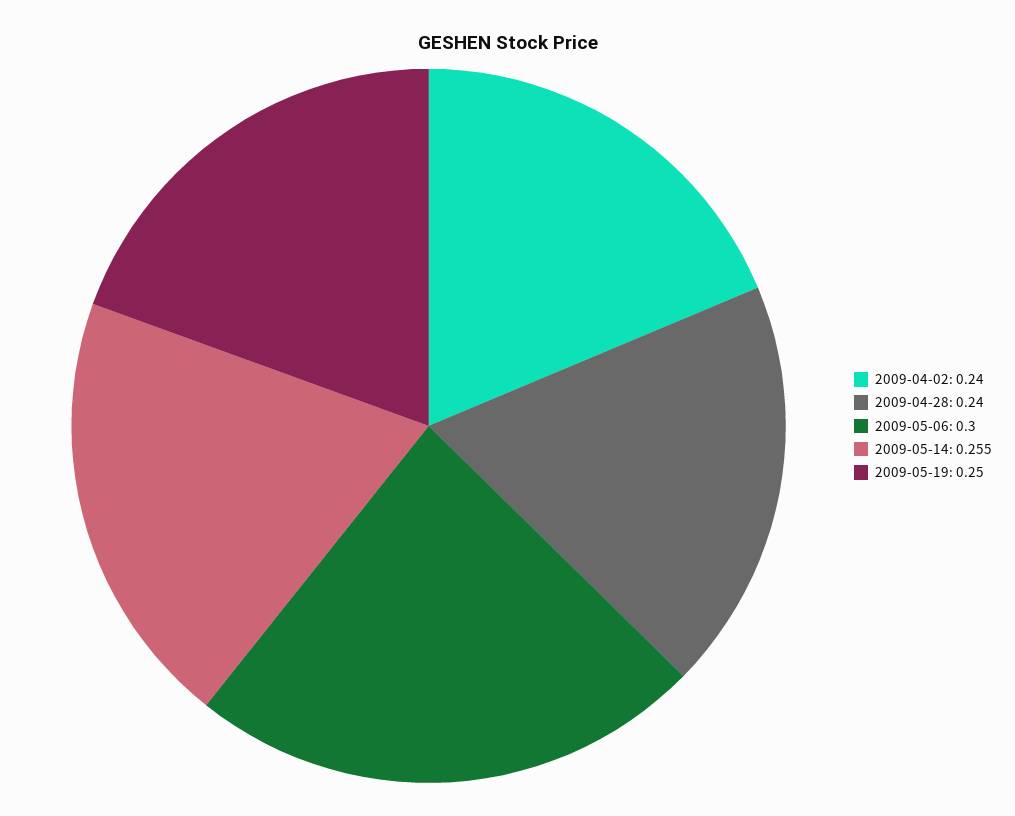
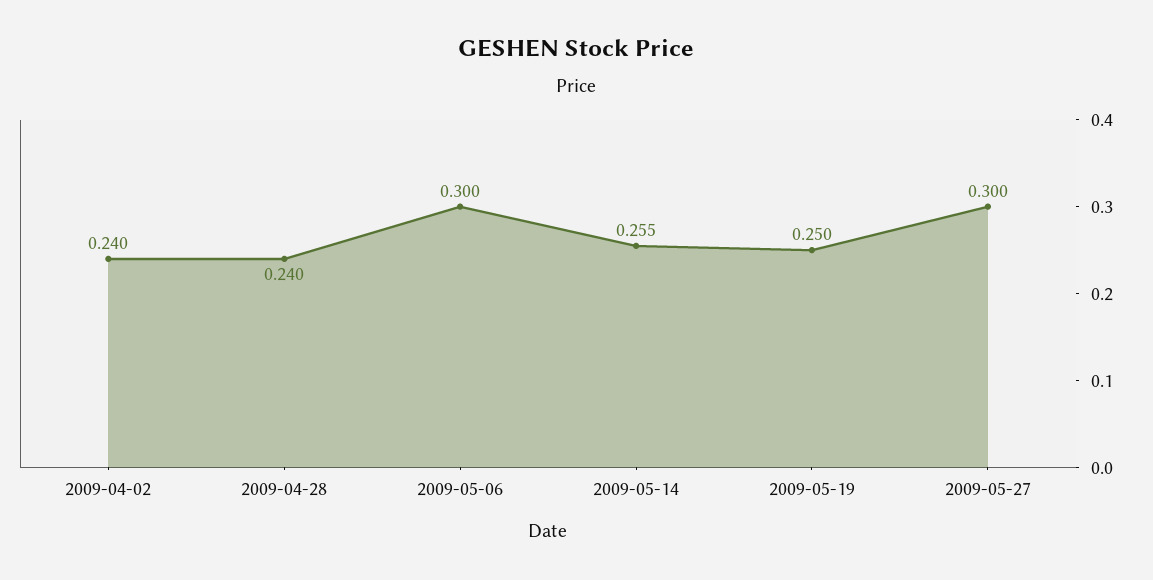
2009-05-27: none -> 0.3

